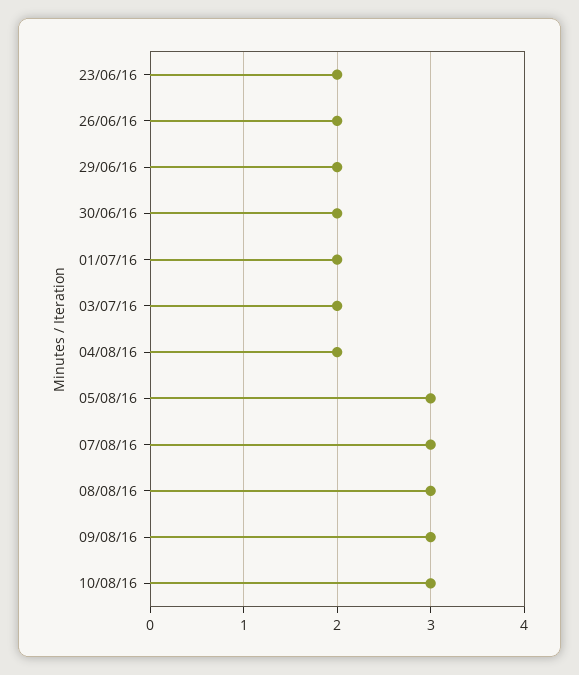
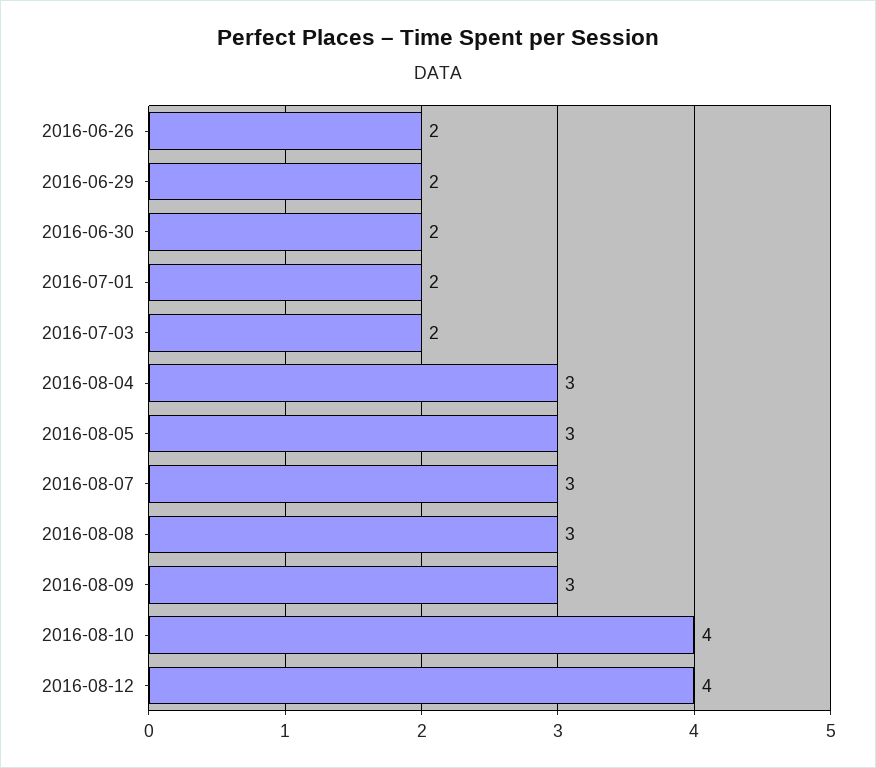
23/06/16: 2 -> none
04/08/16: 2 -> 3
10/08/16: 3 -> 4
2016-08-12: none -> 4

